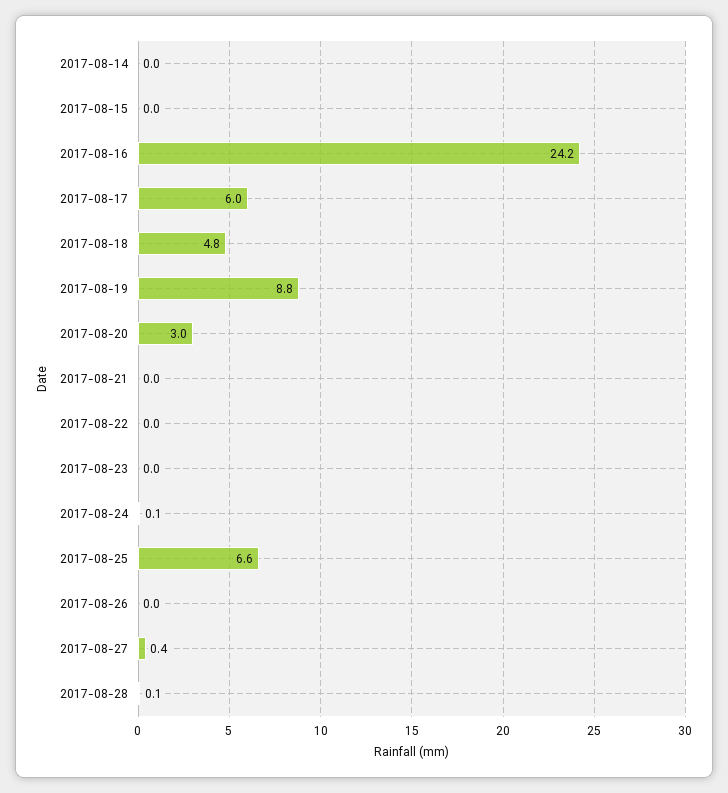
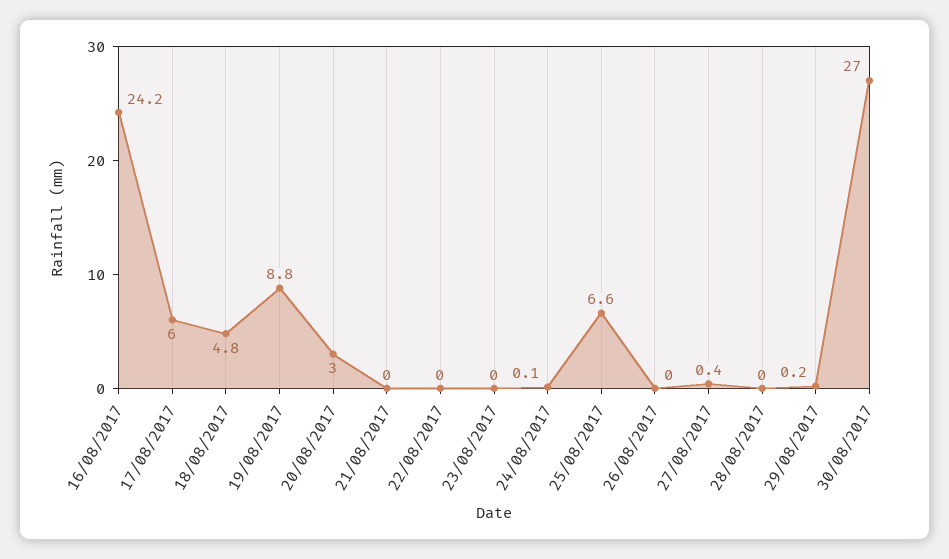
2017-08-14: 0 -> none
2017-08-15: 0 -> none
2017-08-28: 0.1 -> 0
29/08/2017: none -> 0.2
30/08/2017: none -> 27

